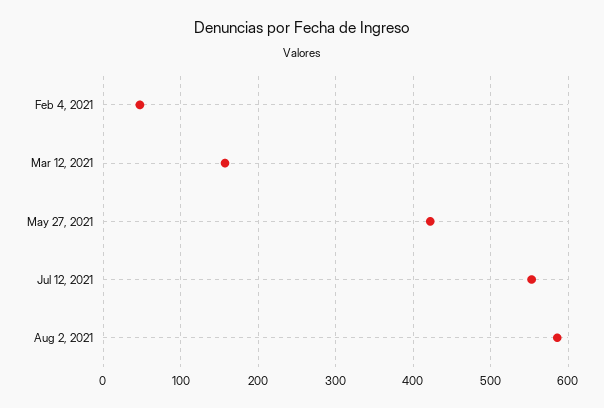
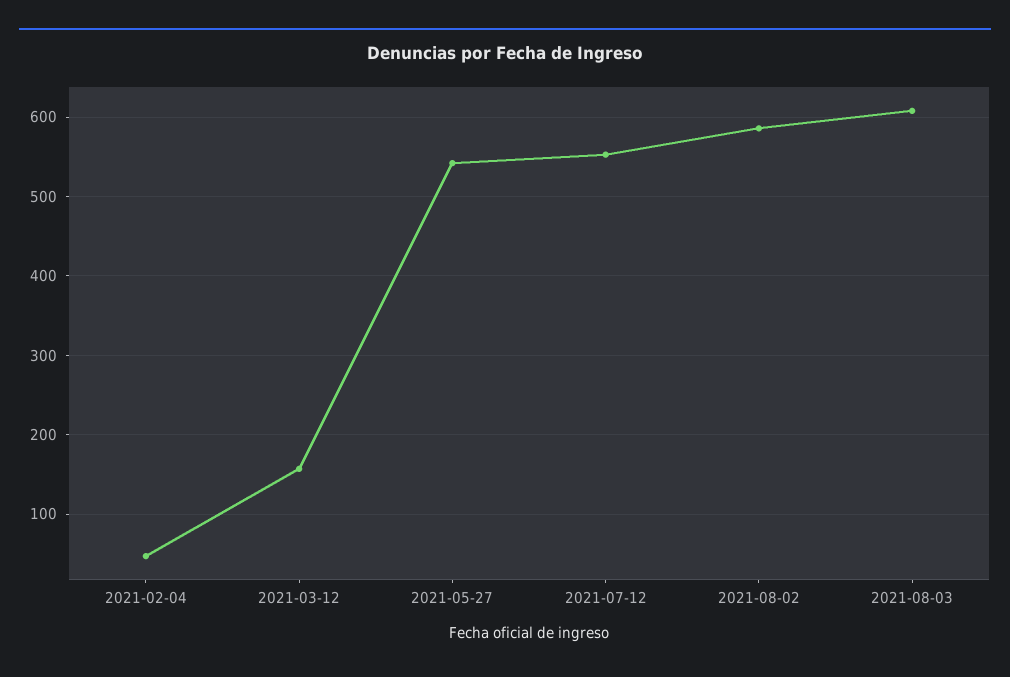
May 27, 2021: 420 -> 540
2021-08-03: none -> 610

